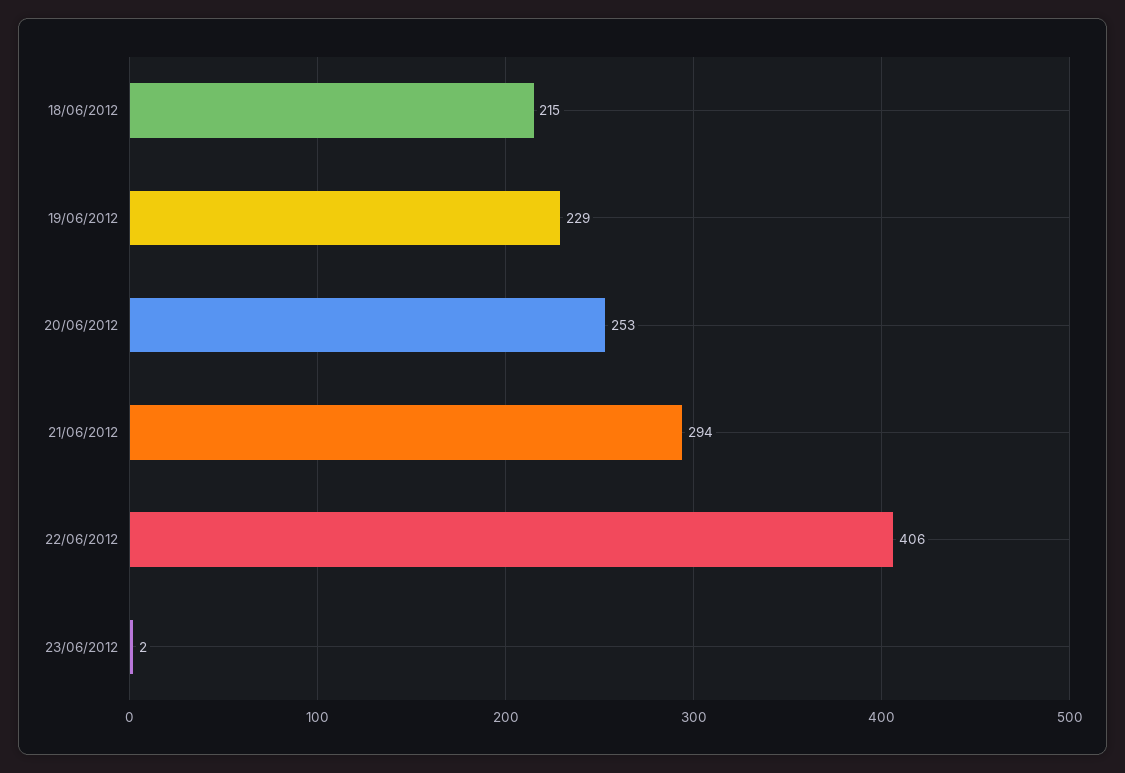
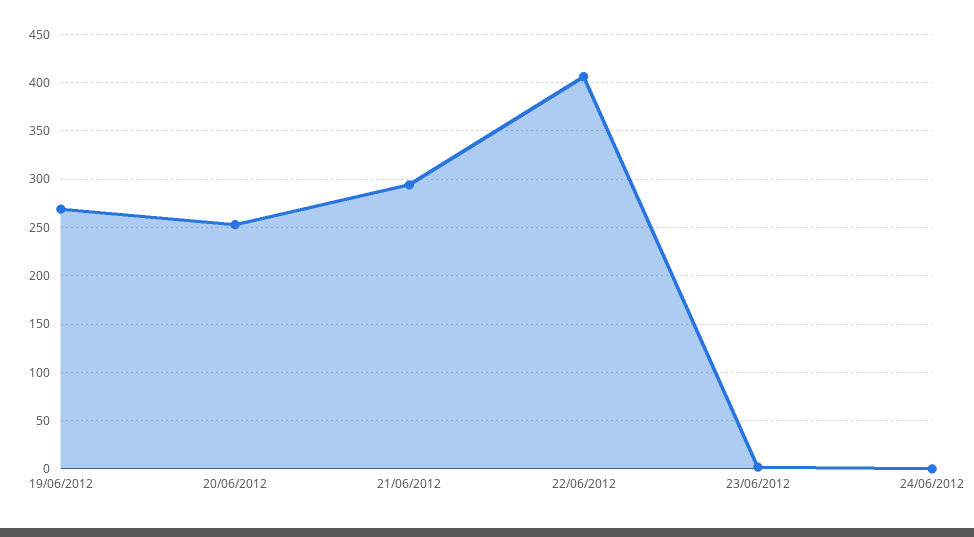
18/06/2012: 215 -> none
19/06/2012: 229 -> 270
24/06/2012: none -> 0

